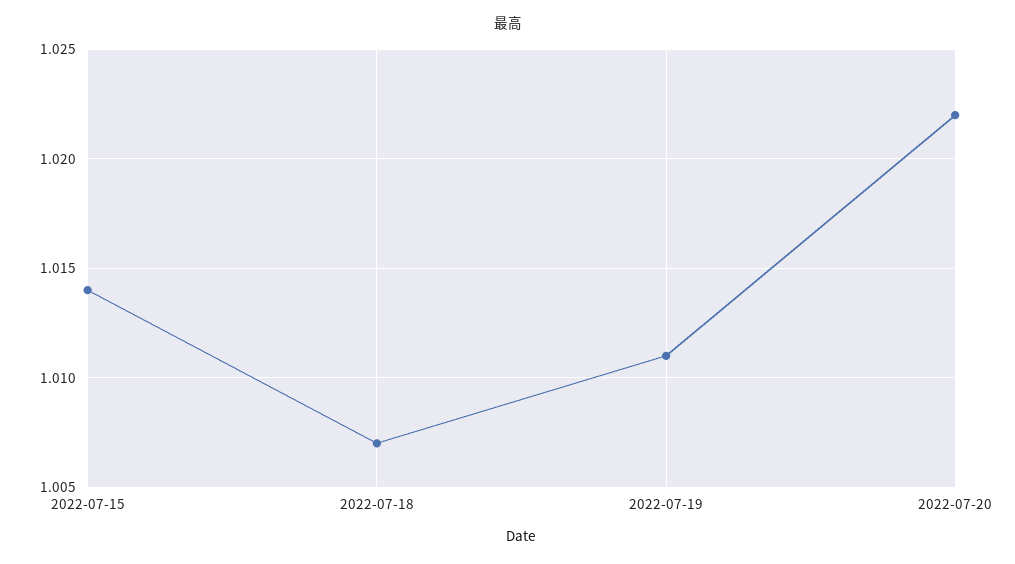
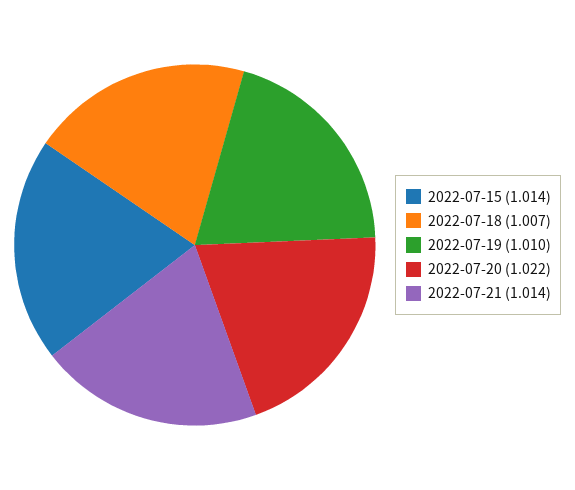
2022-07-19: 1.011 -> 1.01
2022-07-21: none -> 1.014

